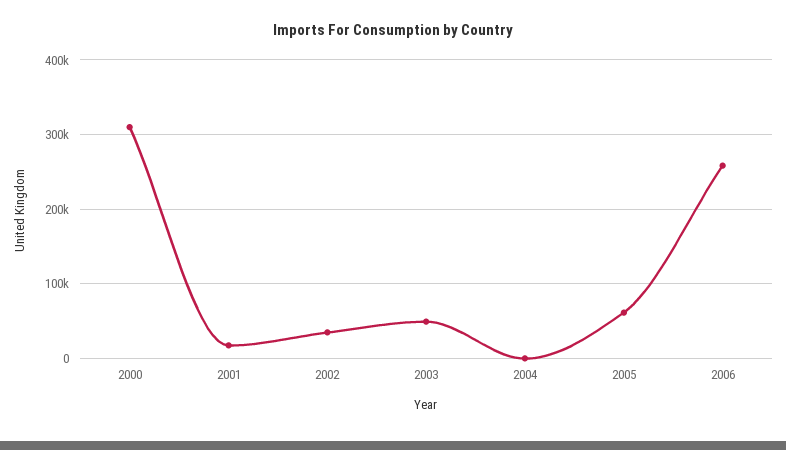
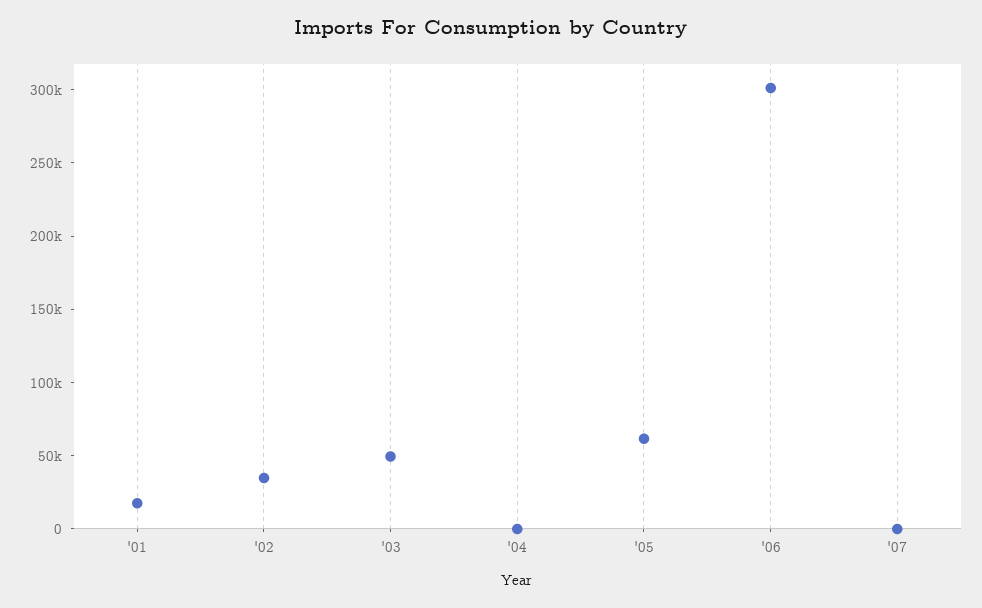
2000: 310000 -> none
2006: 260000 -> 300000
'07: none -> 0

